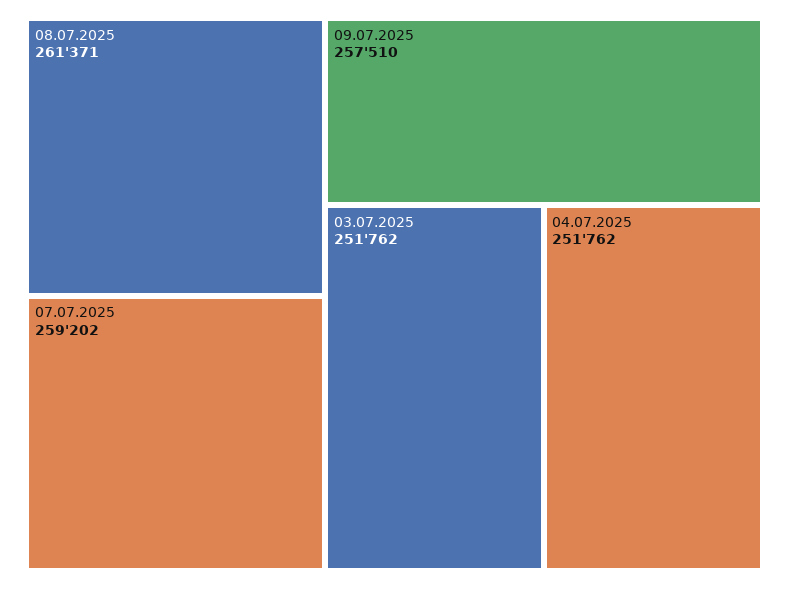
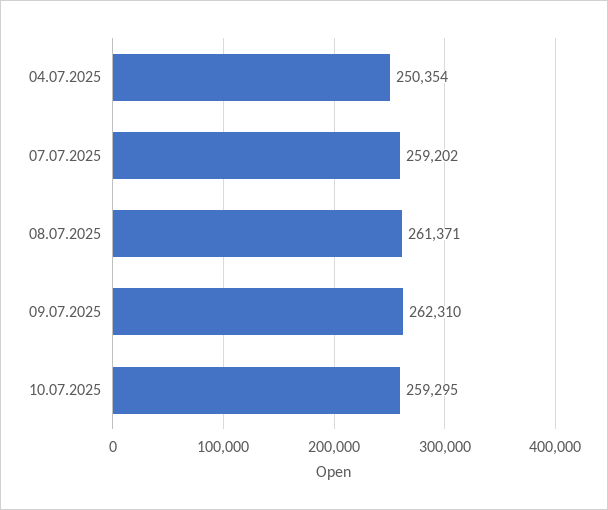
09.07.2025: 257510 -> 262310
03.07.2025: 251762 -> none
04.07.2025: 251762 -> 250354
10.07.2025: none -> 259295

